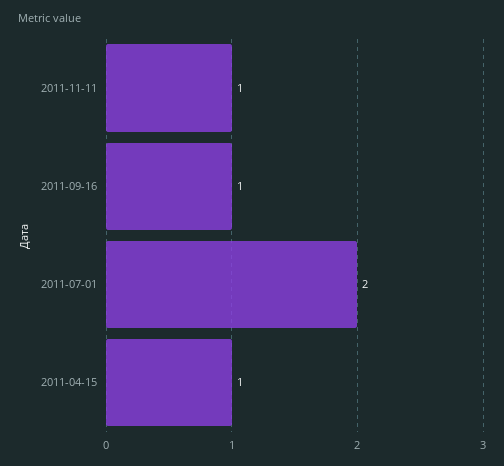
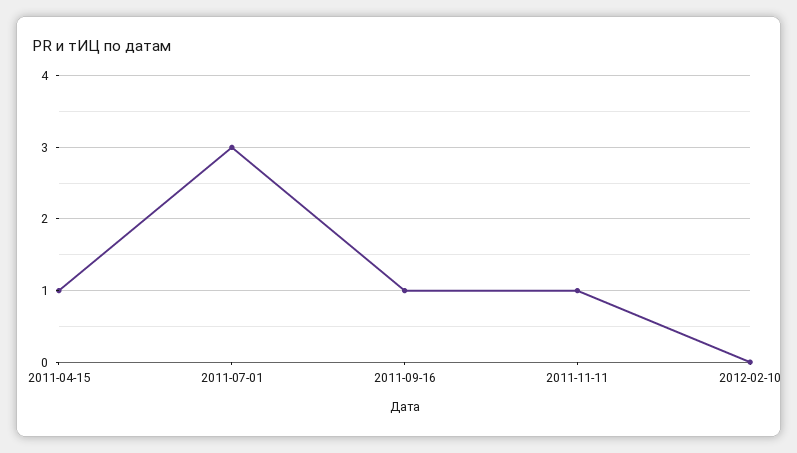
2011-07-01: 2 -> 3
2012-02-10: none -> 0

